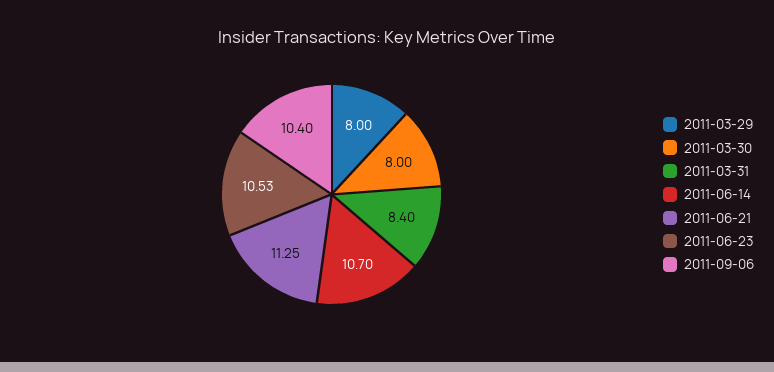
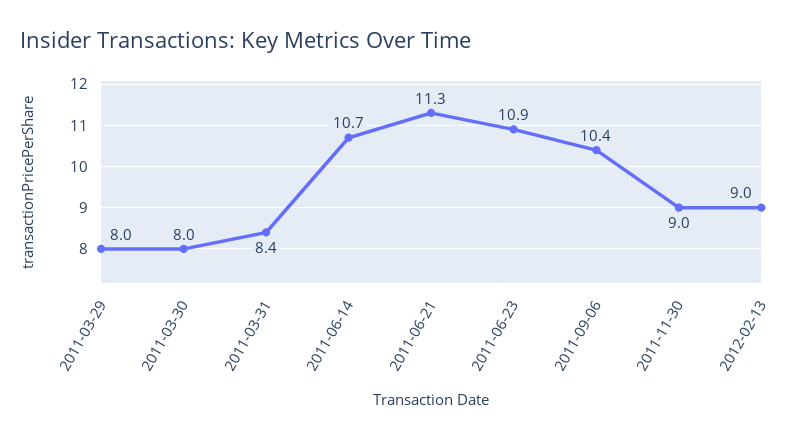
2011-06-23: 10.53 -> 10.9
2011-11-30: none -> 9
2012-02-13: none -> 9

